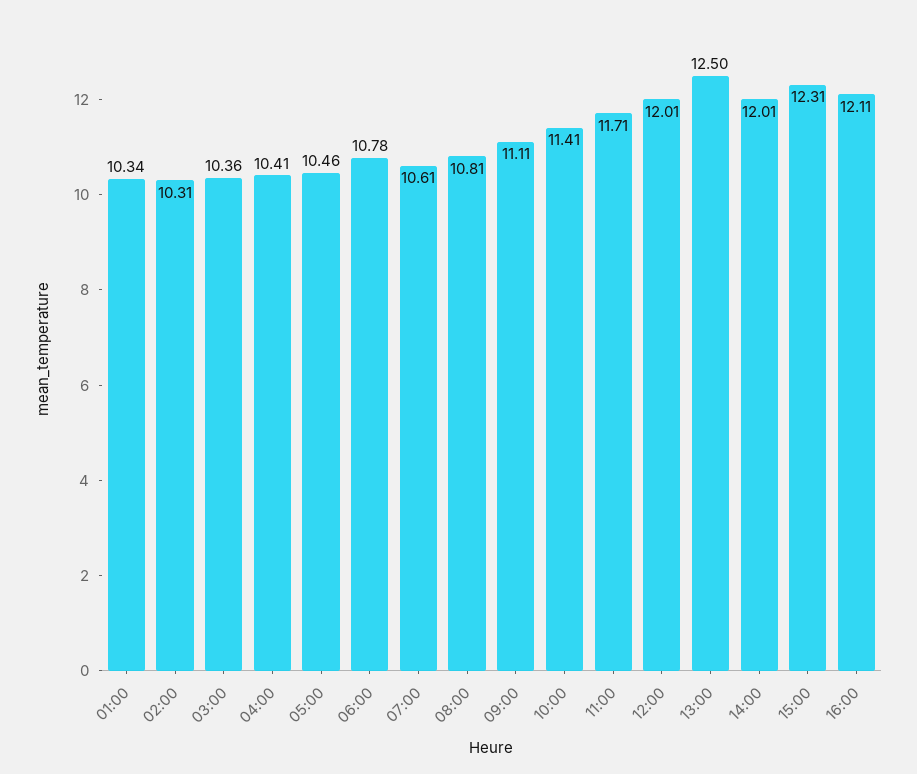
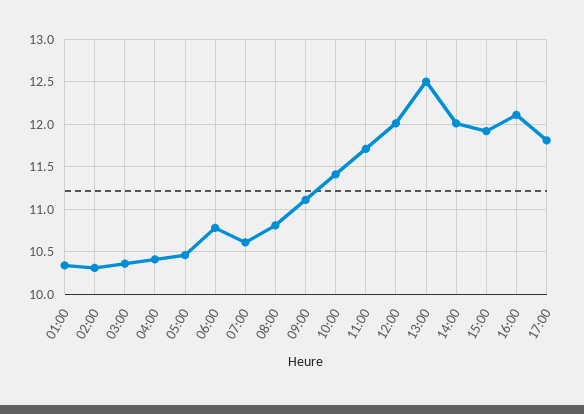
15:00: 12.31 -> 11.9
17:00: none -> 11.8

